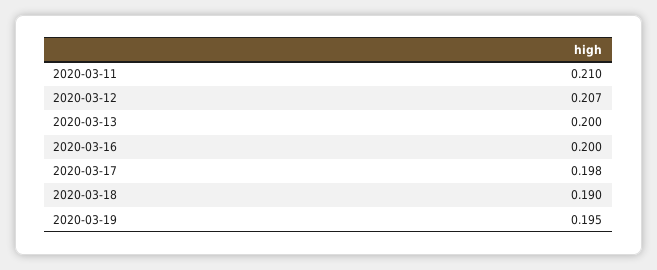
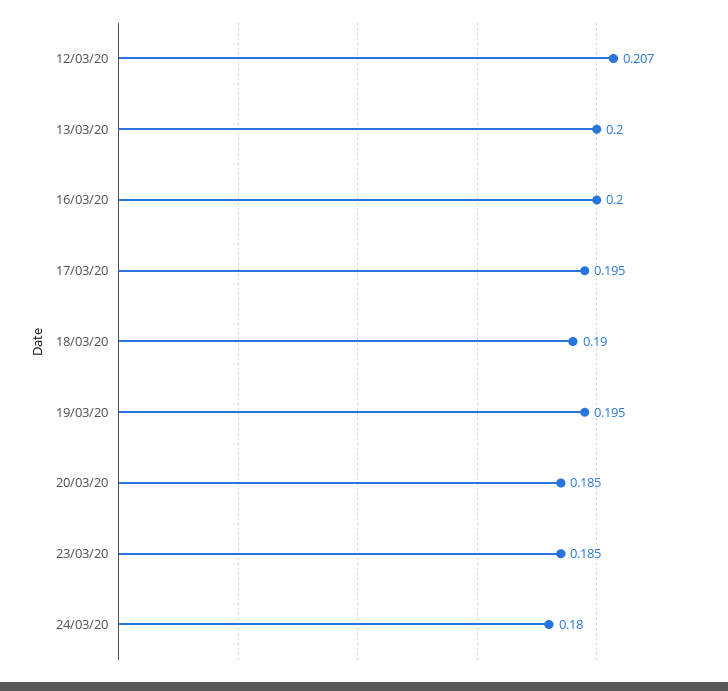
2020-03-11: 0.21 -> none
2020-03-17: 0.198 -> 0.195
20/03/20: none -> 0.185
23/03/20: none -> 0.185
24/03/20: none -> 0.18

